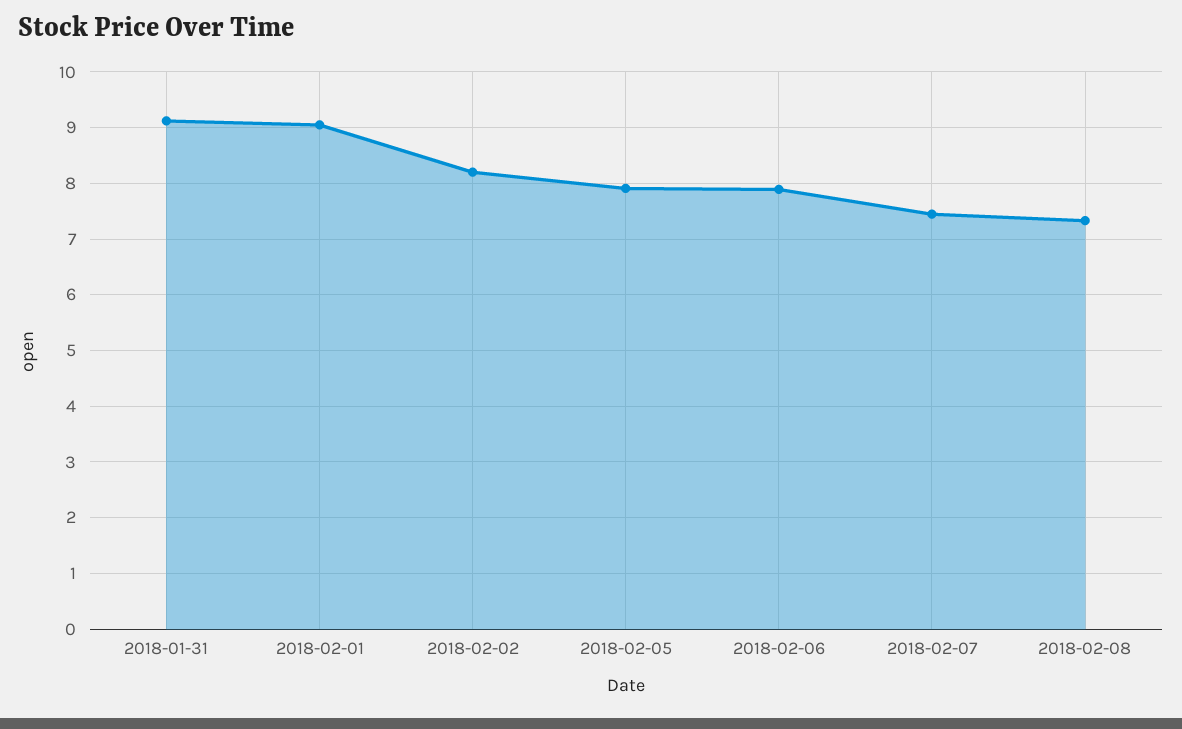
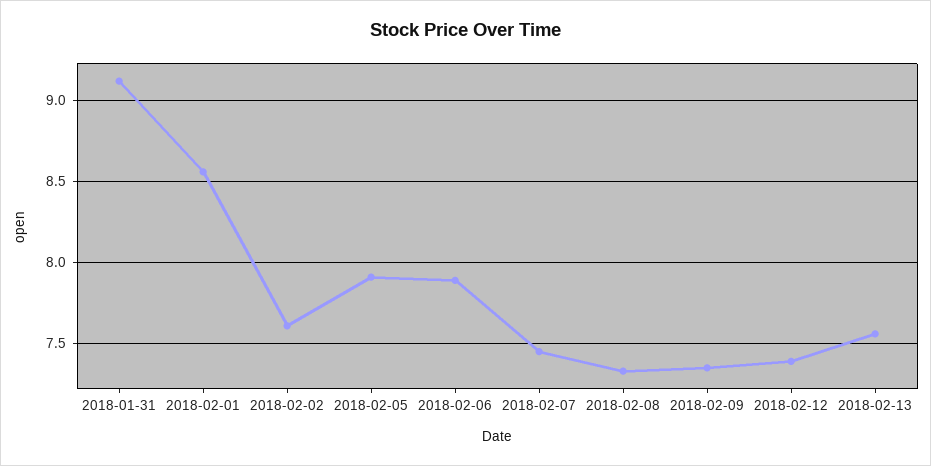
2018-02-01: 9 -> 8.55
2018-02-02: 8.2 -> 7.6
2018-02-09: none -> 7.35
2018-02-12: none -> 7.4
2018-02-13: none -> 7.55

